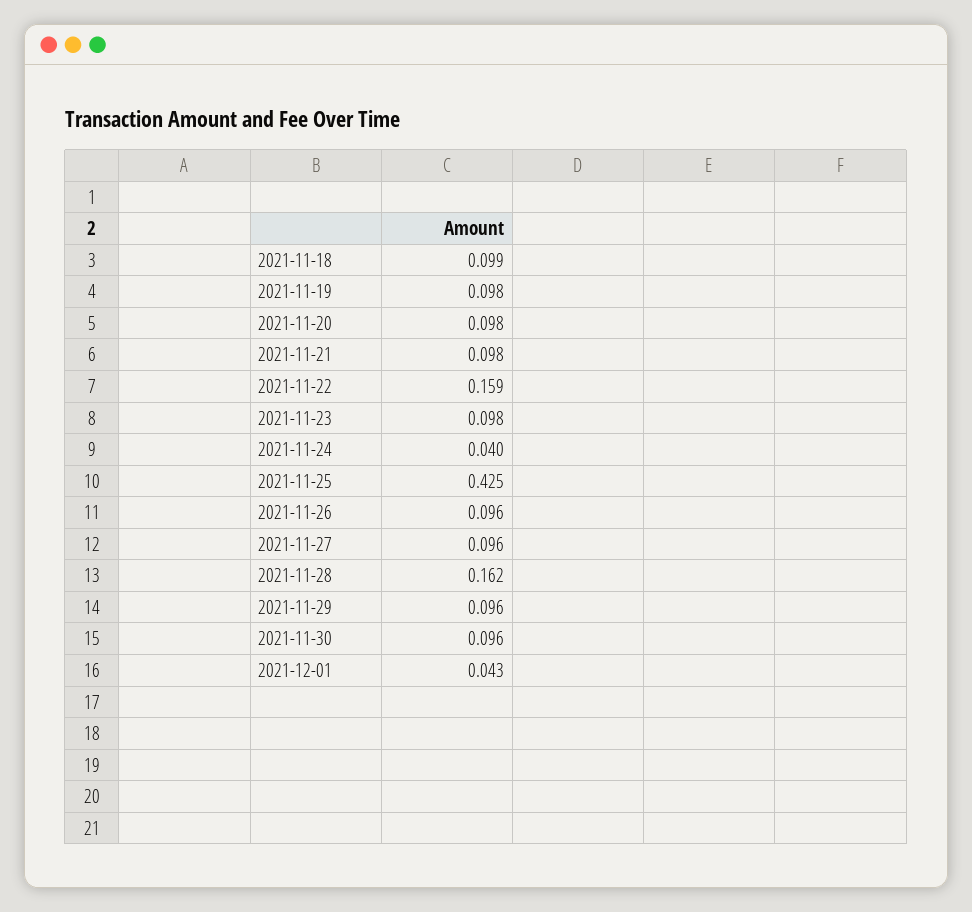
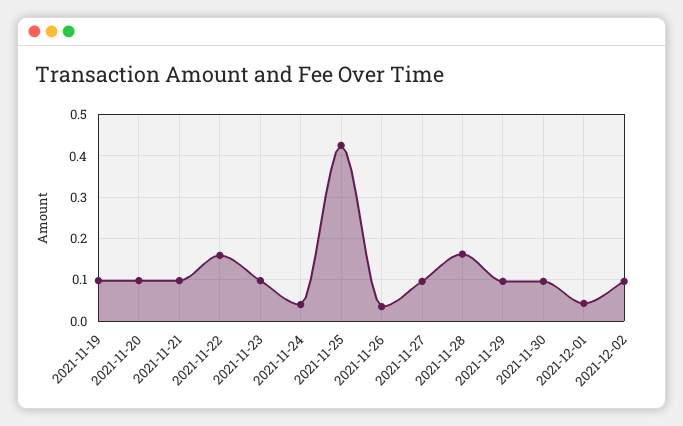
2021-11-18: 0.099 -> none
2021-11-26: 0.096 -> 0.04
2021-12-02: none -> 0.1

